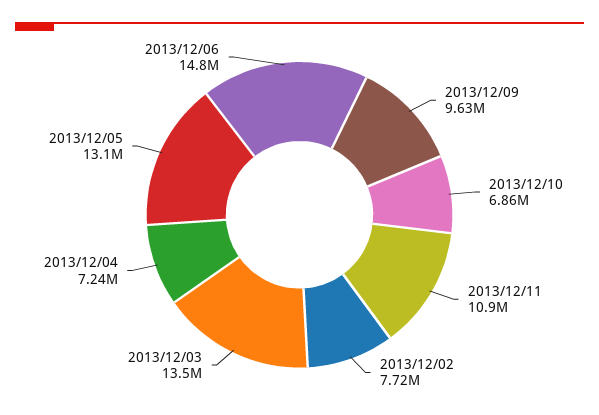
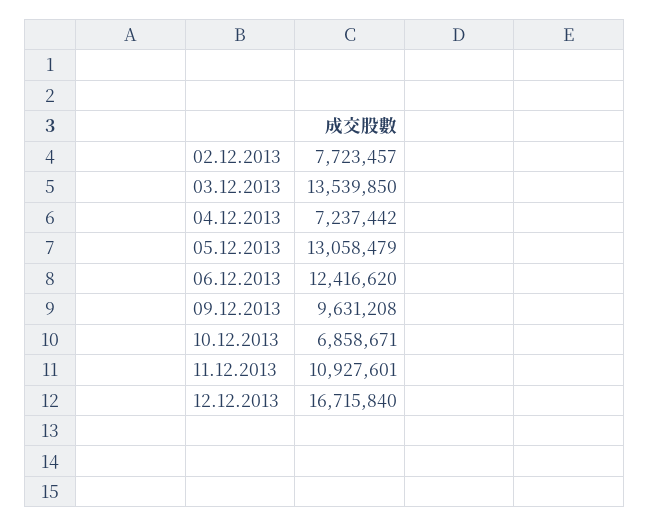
2013/12/06: 14800000 -> 12416620
12.12.2013: none -> 16715840

